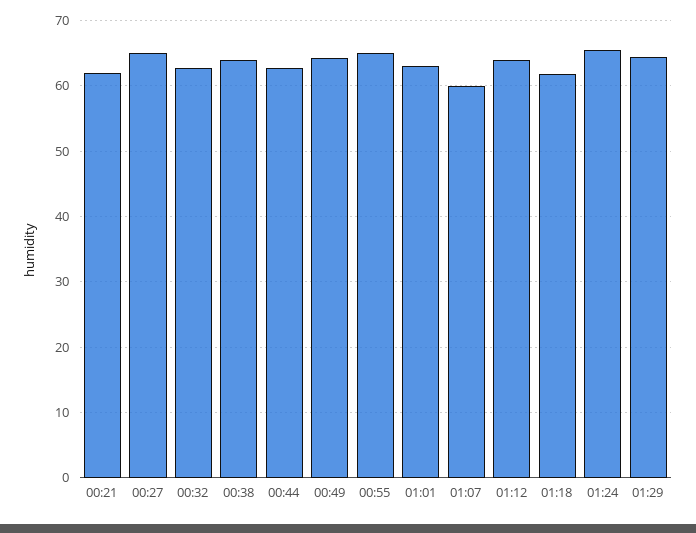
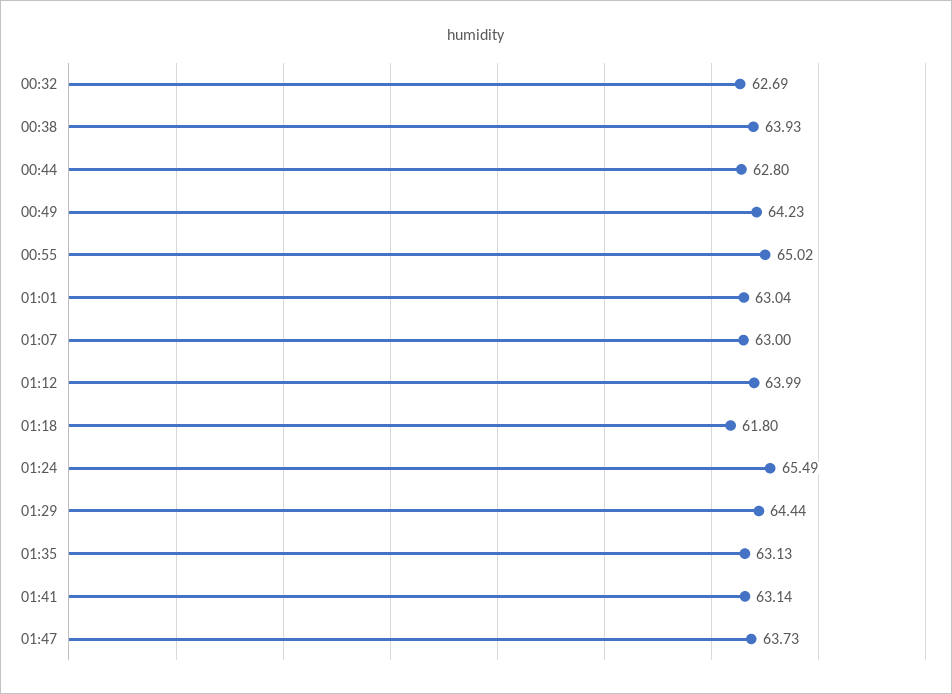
00:21: 62 -> none
00:27: 65 -> none
01:07: 60 -> 63
01:35: none -> 63.13
01:41: none -> 63.14
01:47: none -> 63.73

